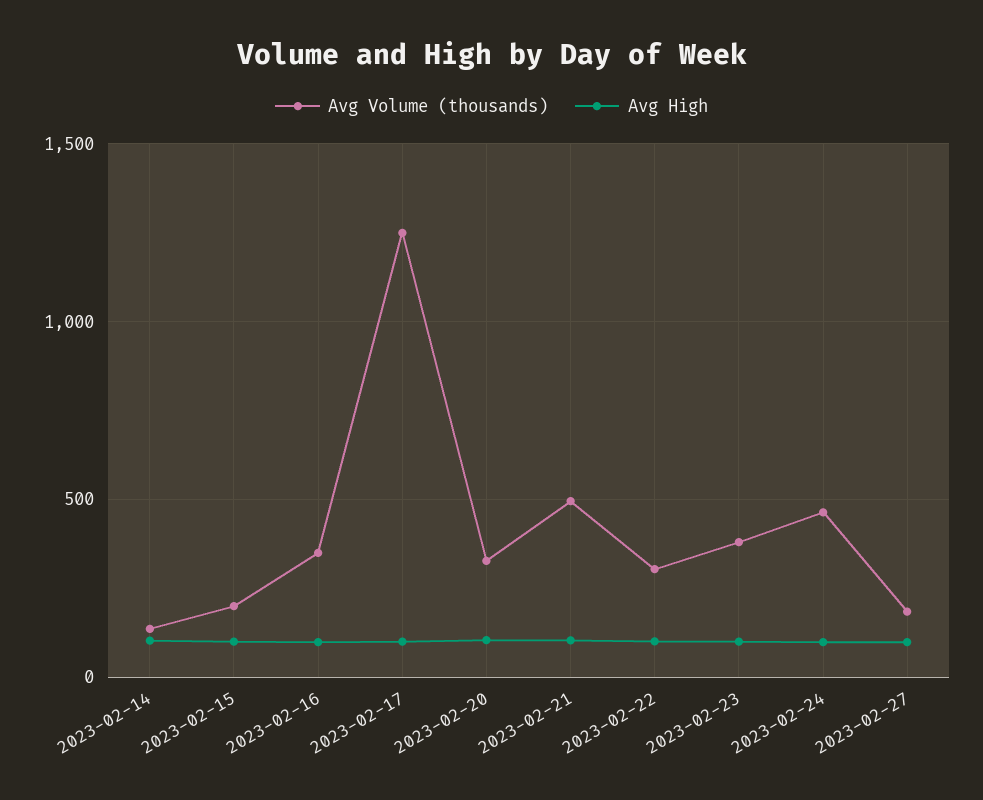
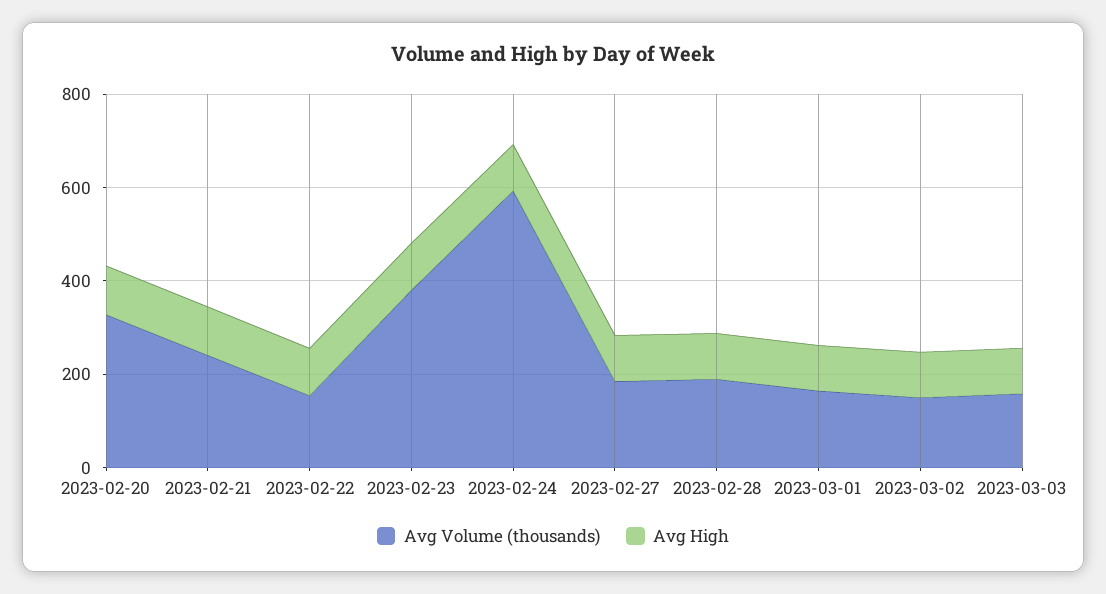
Avg Volume (thousands), 2023-02-14: 150 -> none
Avg High, 2023-02-14: 100 -> none
Avg Volume (thousands), 2023-02-15: 200 -> none
Avg High, 2023-02-15: 100 -> none
Avg Volume (thousands), 2023-02-16: 350 -> none
Avg High, 2023-02-16: 100 -> none
Avg Volume (thousands), 2023-02-17: 1250 -> none
Avg High, 2023-02-17: 100 -> none
Avg Volume (thousands), 2023-02-21: 500 -> 250
Avg Volume (thousands), 2023-02-22: 300 -> 150
Avg Volume (thousands), 2023-02-24: 450 -> 600
Avg Volume (thousands), 2023-02-28: none -> 200
Avg High, 2023-02-28: none -> 100
Avg Volume (thousands), 2023-03-01: none -> 150
Avg High, 2023-03-01: none -> 100
Avg Volume (thousands), 2023-03-02: none -> 150
Avg High, 2023-03-02: none -> 100
Avg Volume (thousands), 2023-03-03: none -> 150
Avg High, 2023-03-03: none -> 100

